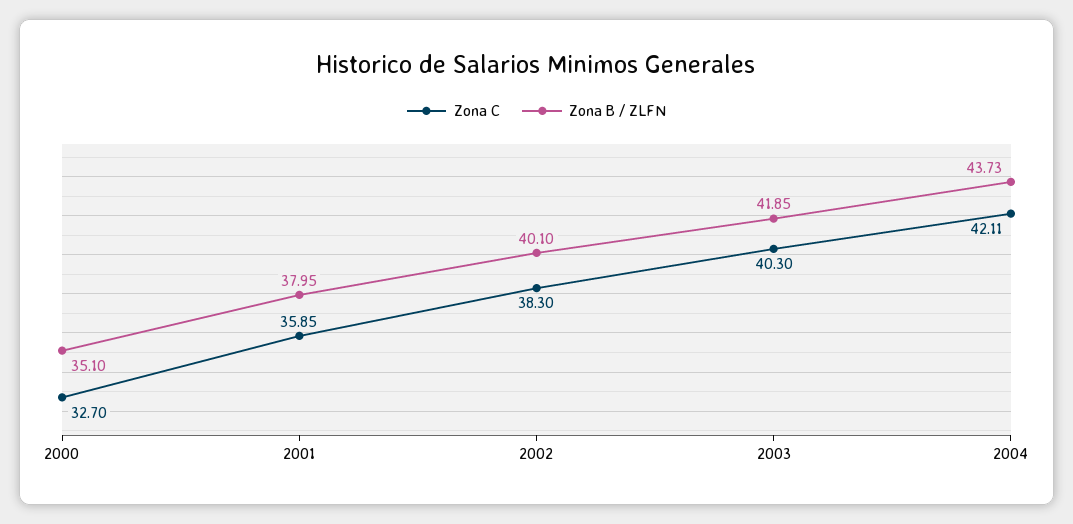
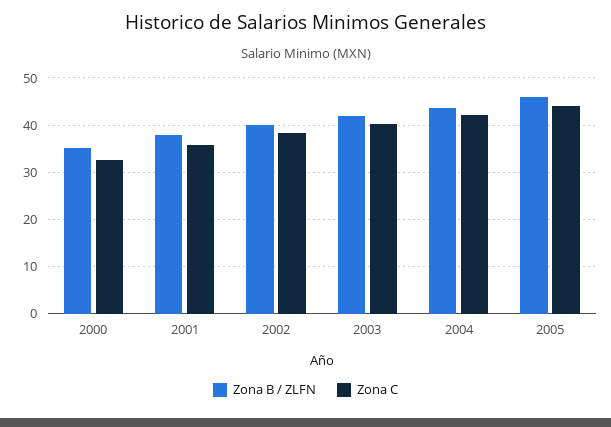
Zona B / ZLFN, 2005: none -> 46
Zona C, 2005: none -> 44

